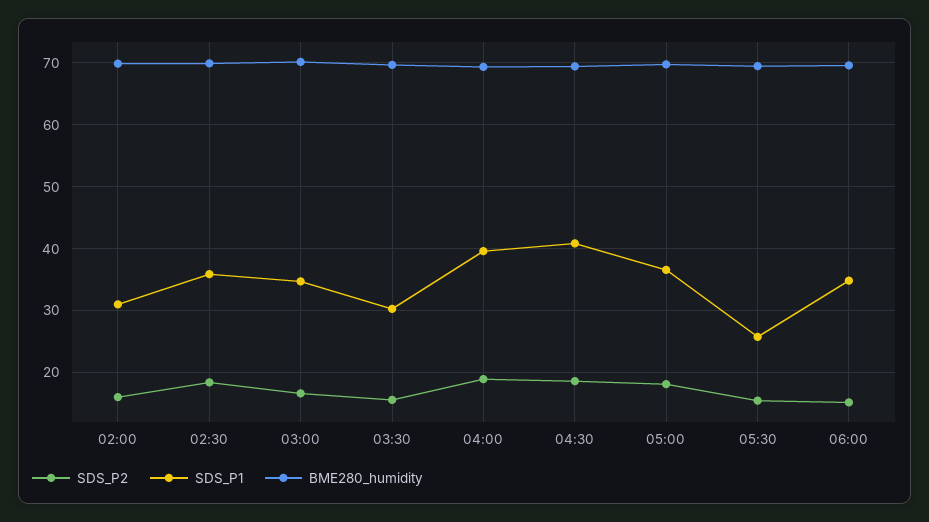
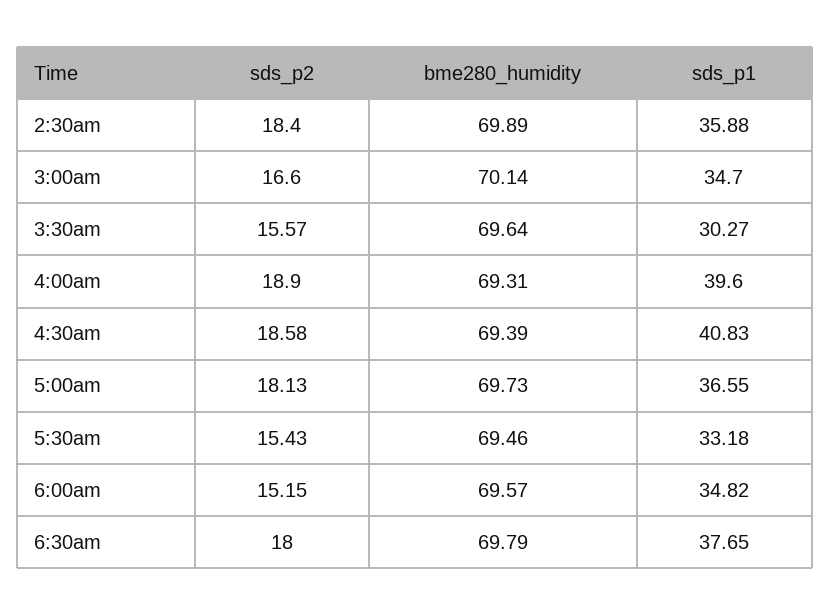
SDS_P2, 02:00: 16 -> none
SDS_P1, 02:00: 31 -> none
BME280_humidity, 02:00: 70 -> none
SDS_P1, 05:30: 26 -> 33.18
SDS_P2, 6:30am: none -> 18
BME280_humidity, 6:30am: none -> 69.79
SDS_P1, 6:30am: none -> 37.65

